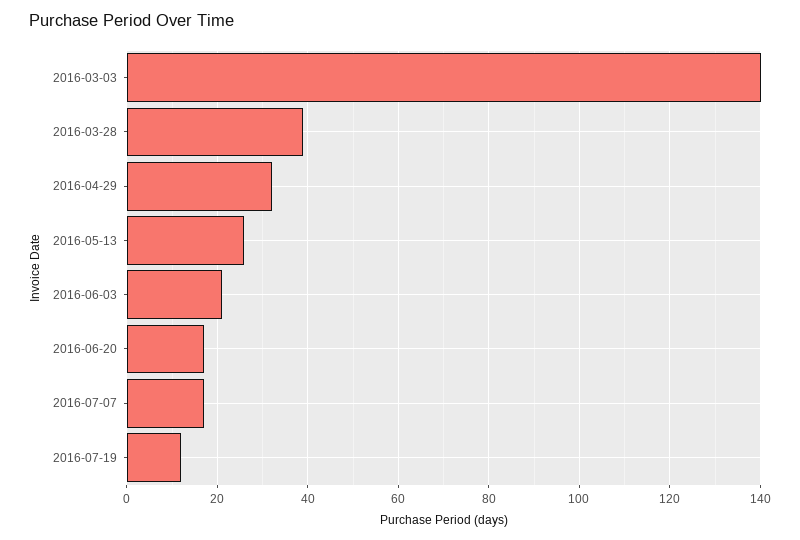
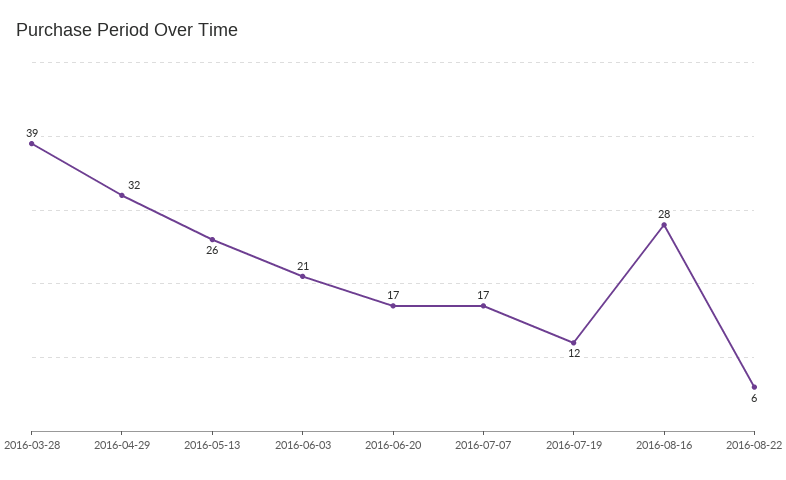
2016-03-03: 140 -> none
2016-08-16: none -> 28
2016-08-22: none -> 6

